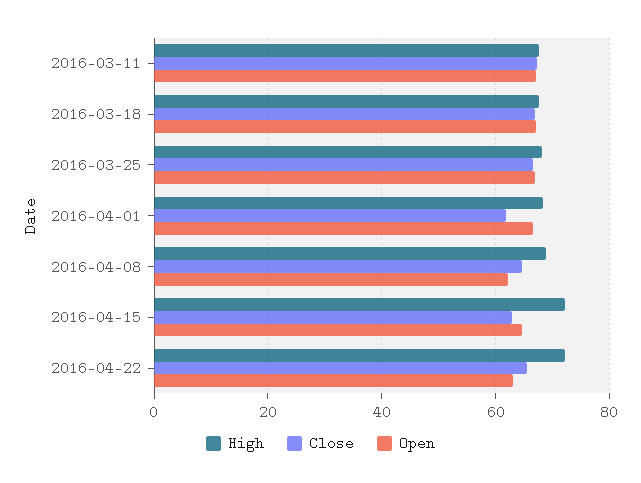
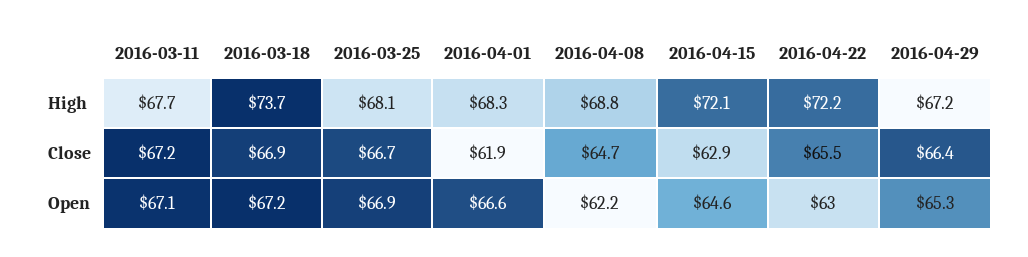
High, 2016-03-18: 68 -> 73.7
High, 2016-04-29: none -> 67.2
Close, 2016-04-29: none -> 66.4
Open, 2016-04-29: none -> 65.3

